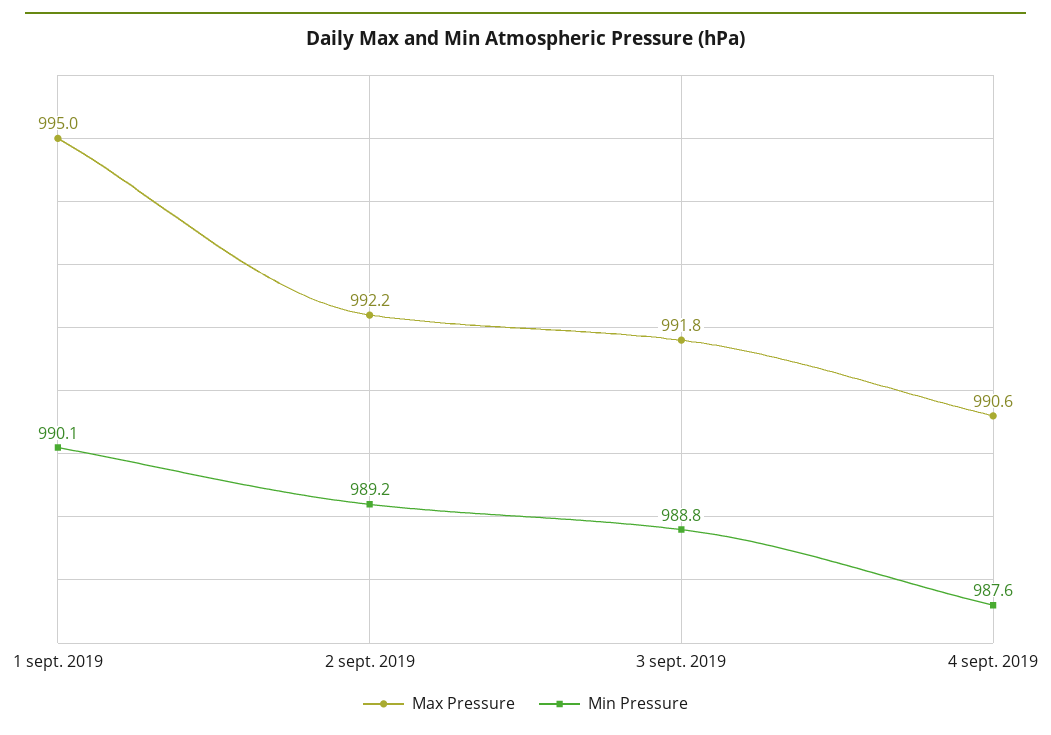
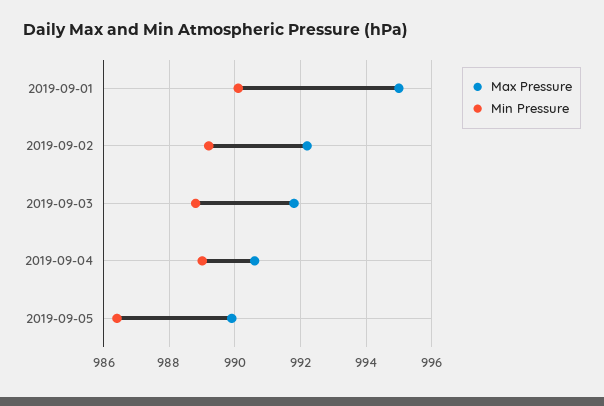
Min Pressure, 4 sept. 2019: 987.6 -> 989
Max Pressure, 2019-09-05: none -> 990
Min Pressure, 2019-09-05: none -> 986.5

